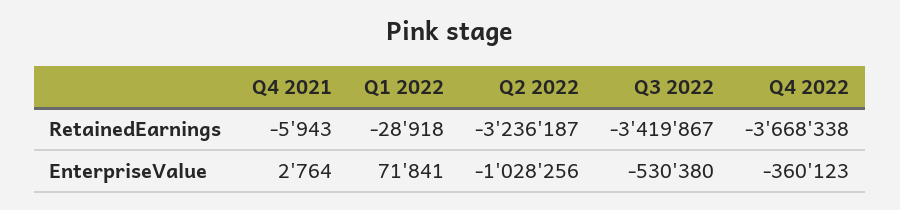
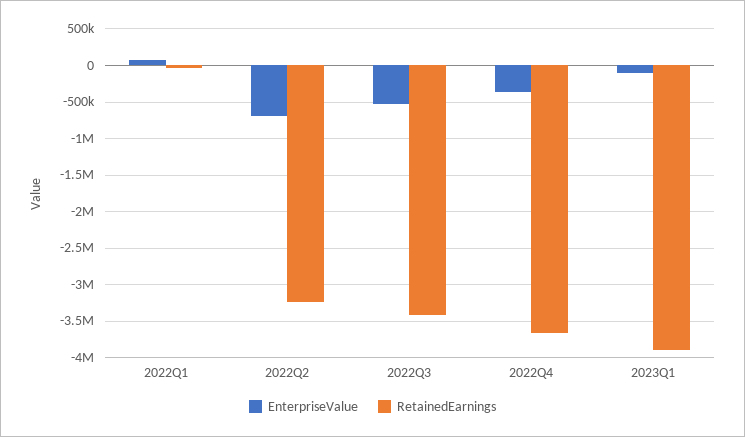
RetainedEarnings, Q4 2021: -5943 -> none
EnterpriseValue, Q4 2021: 2764 -> none
EnterpriseValue, Q2 2022: -1028256 -> -700000
EnterpriseValue, 2023Q1: none -> -100000
RetainedEarnings, 2023Q1: none -> -3900000

